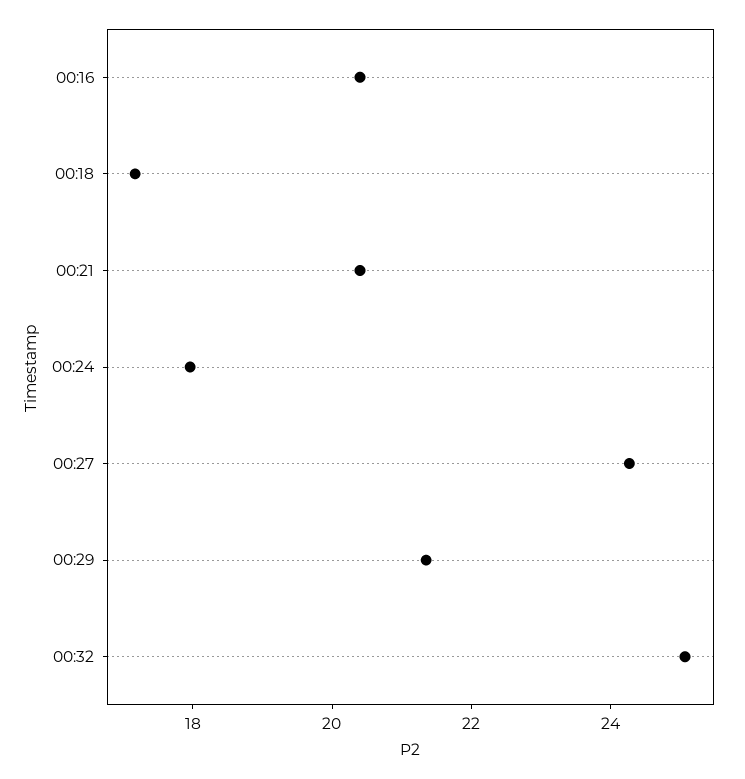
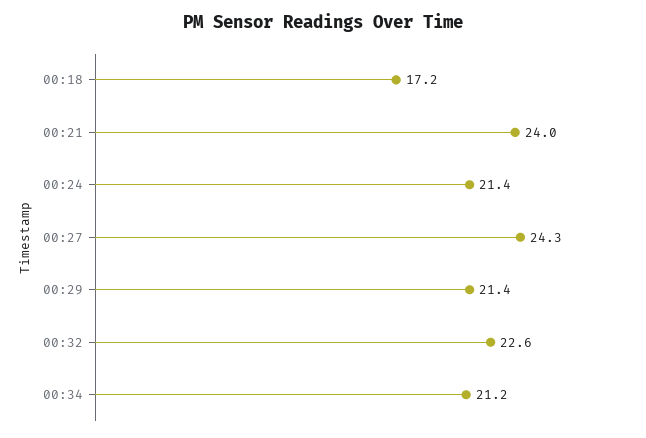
00:16: 20.5 -> none
00:21: 20.5 -> 24
00:24: 18 -> 21.4
00:32: 25 -> 22.6
00:34: none -> 21.2

